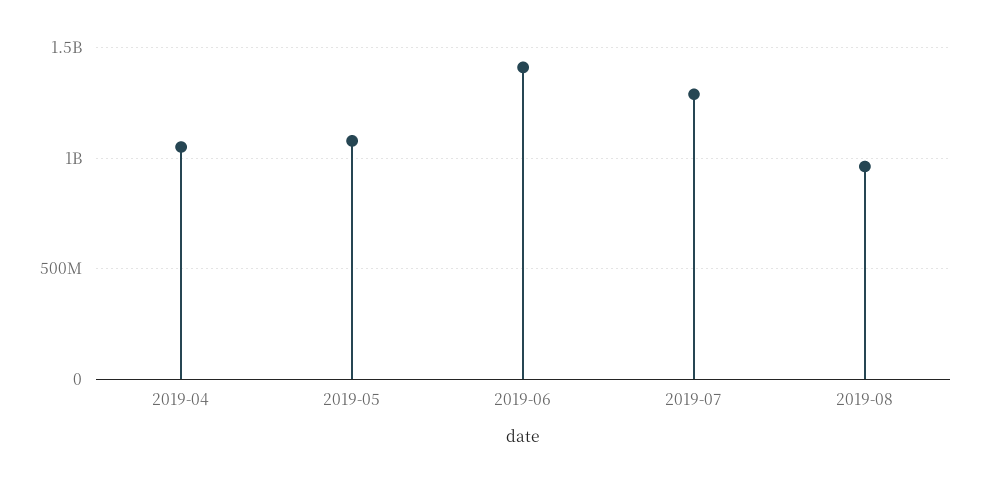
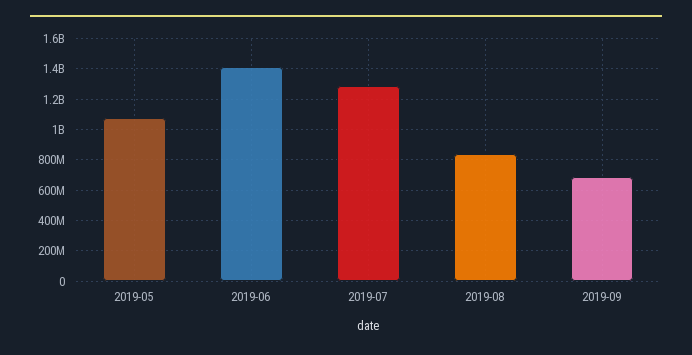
2019-04: 1050000000 -> none
2019-08: 950000000 -> 850000000
2019-09: none -> 700000000

